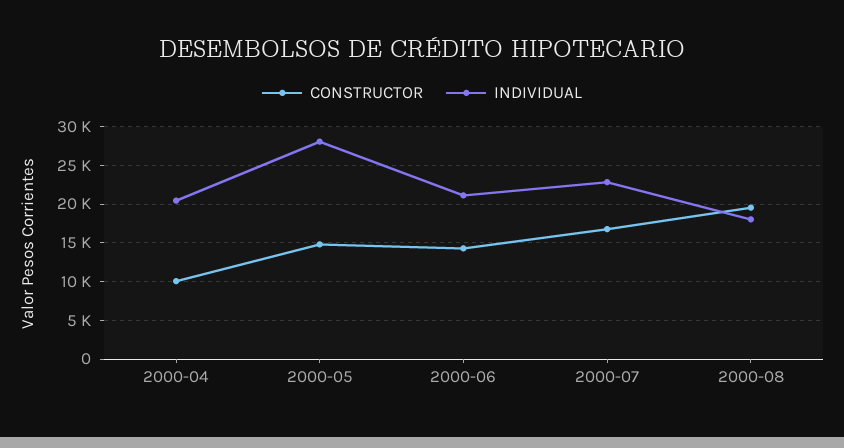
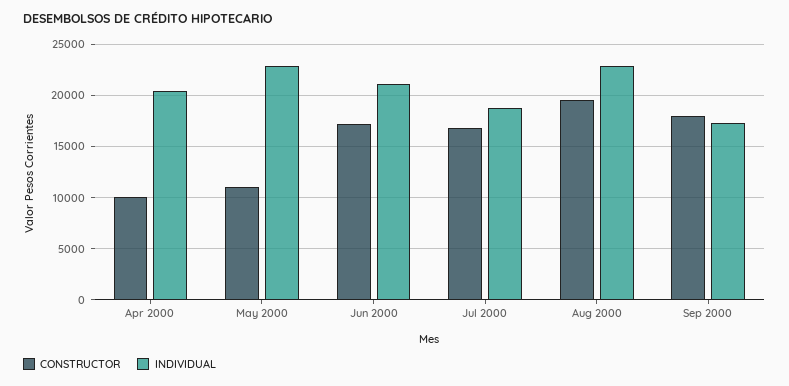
CONSTRUCTOR, 2000-05: 15000 -> 11000
INDIVIDUAL, 2000-05: 28000 -> 23000
CONSTRUCTOR, 2000-06: 14000 -> 17000
INDIVIDUAL, 2000-07: 23000 -> 19000
INDIVIDUAL, 2000-08: 18000 -> 23000
CONSTRUCTOR, Sep 2000: none -> 18000
INDIVIDUAL, Sep 2000: none -> 17000

